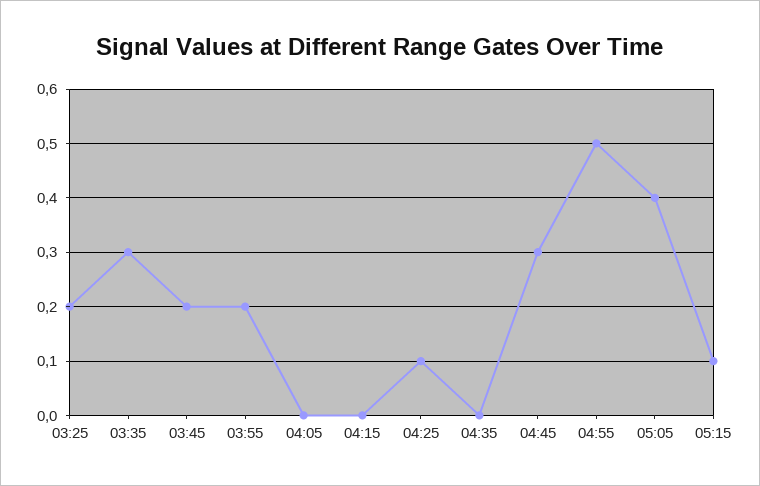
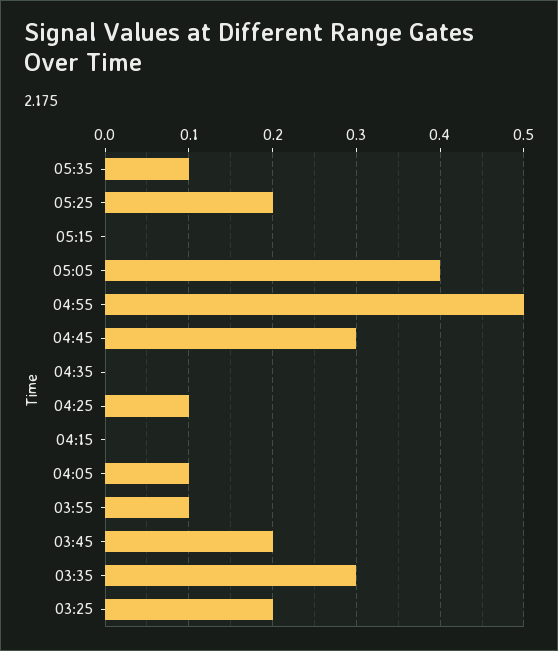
03:55: 0.2 -> 0.1
04:05: 0 -> 0.1
05:15: 0.1 -> 0
05:35: none -> 0.1
05:25: none -> 0.2

